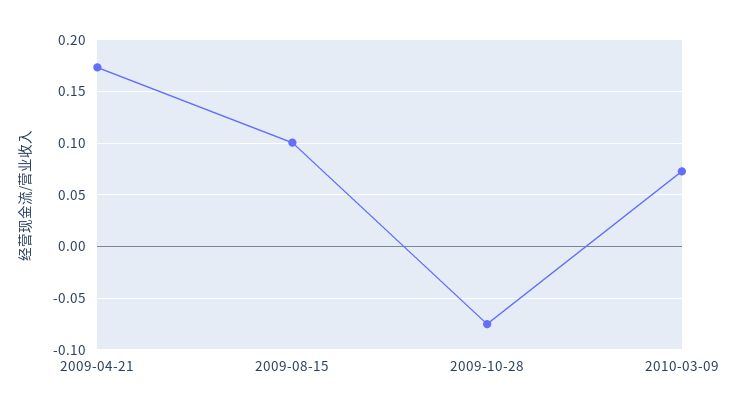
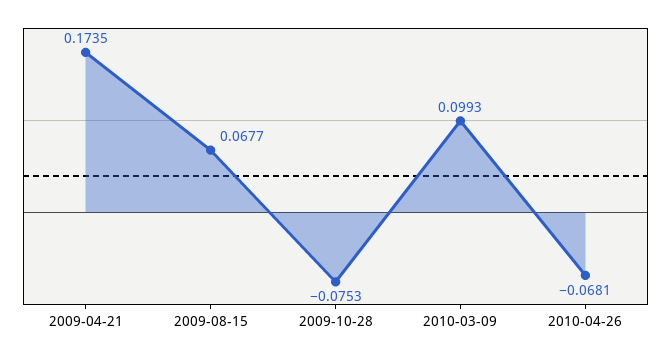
2009-08-15: 0.1 -> 0.0677
2010-03-09: 0.07 -> 0.0993
2010-04-26: none -> -0.0681

